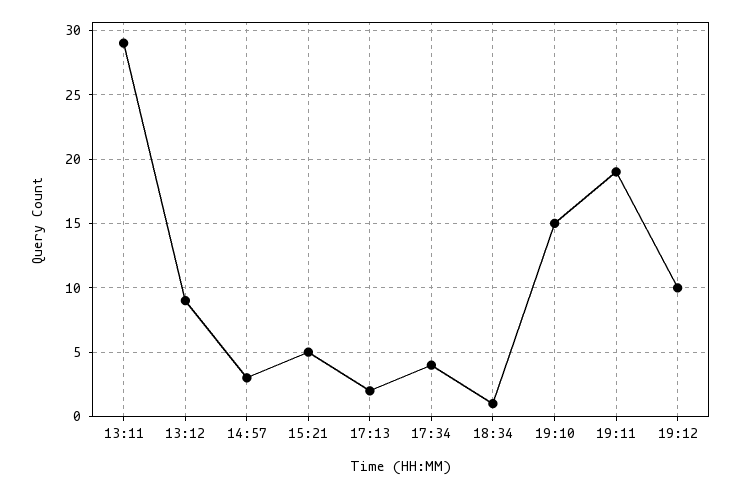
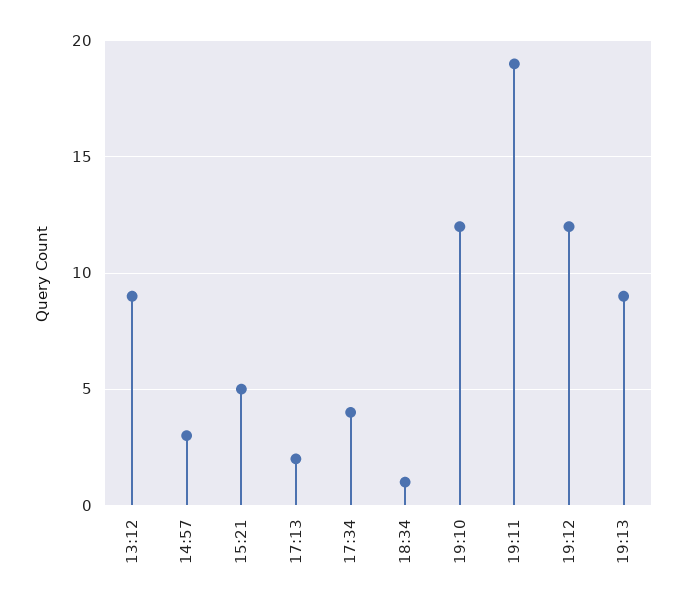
13:11: 29 -> none
19:10: 15 -> 12
19:12: 10 -> 12
19:13: none -> 9

